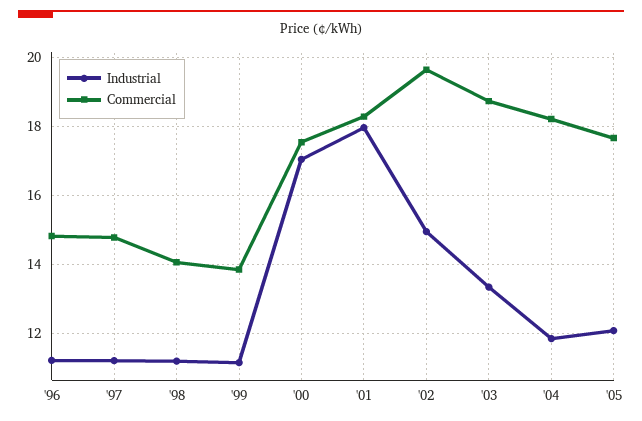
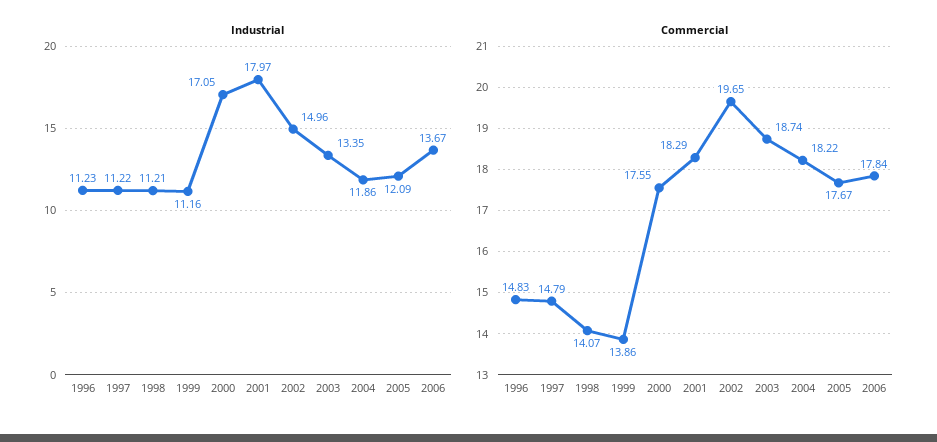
Industrial, 2006: none -> 13.67
Commercial, 2006: none -> 17.84

